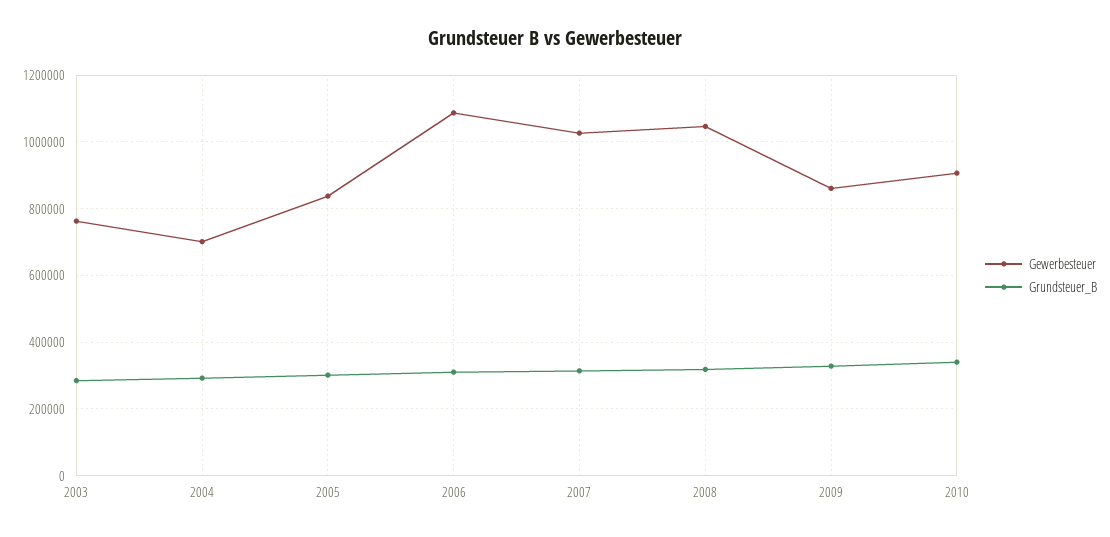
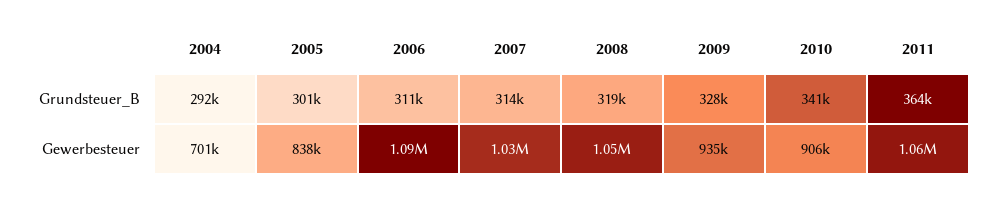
Gewerbesteuer, 2003: 760000 -> none
Grundsteuer_B, 2003: 280000 -> none
Gewerbesteuer, 2009: 860000 -> 935000
Grundsteuer_B, 2011: none -> 364000
Gewerbesteuer, 2011: none -> 1060000

